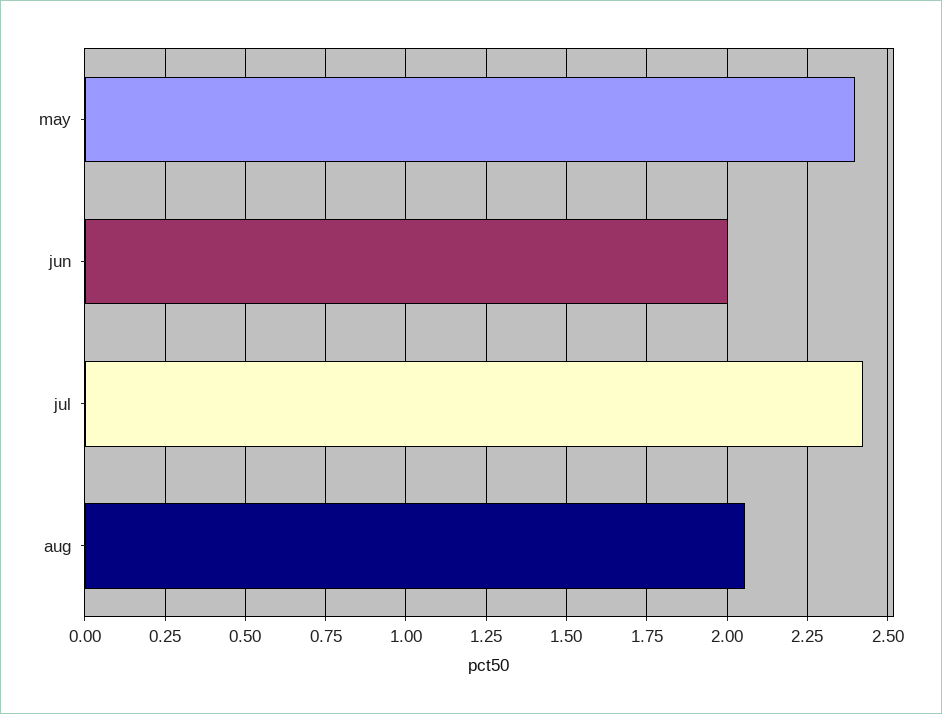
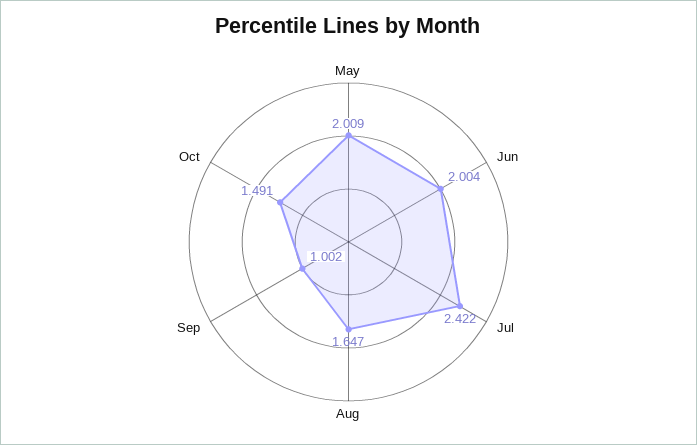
may: 2.4 -> 2.009
aug: 2.05 -> 1.647
Sep: none -> 1.002
Oct: none -> 1.491

